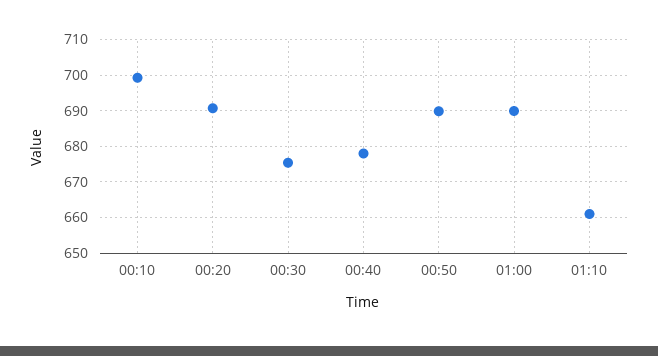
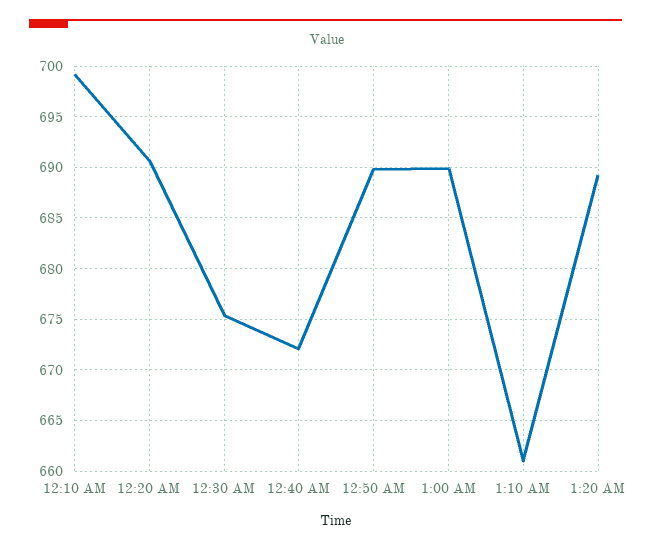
00:40: 678 -> 672
1:20 AM: none -> 689

